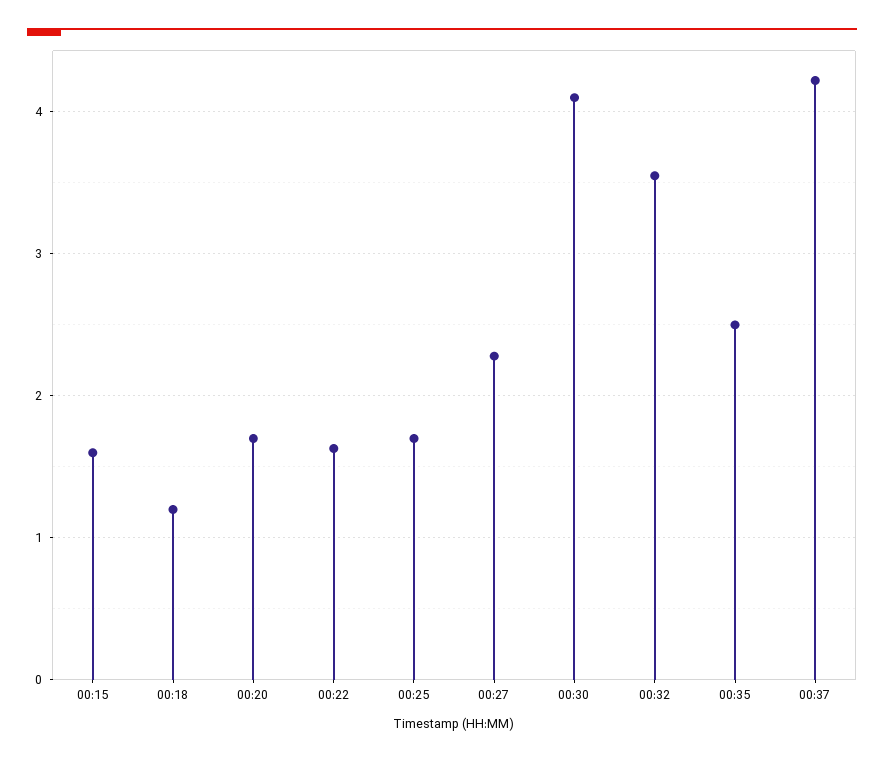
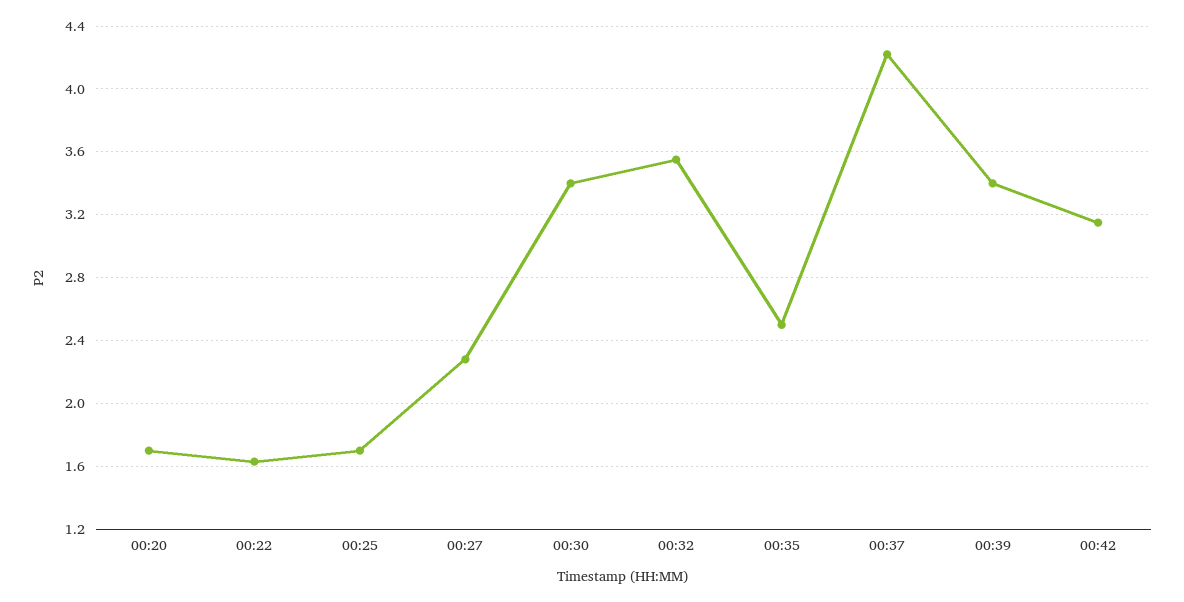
00:15: 1.6 -> none
00:18: 1.2 -> none
00:30: 4.1 -> 3.4
00:39: none -> 3.4
00:42: none -> 3.15

